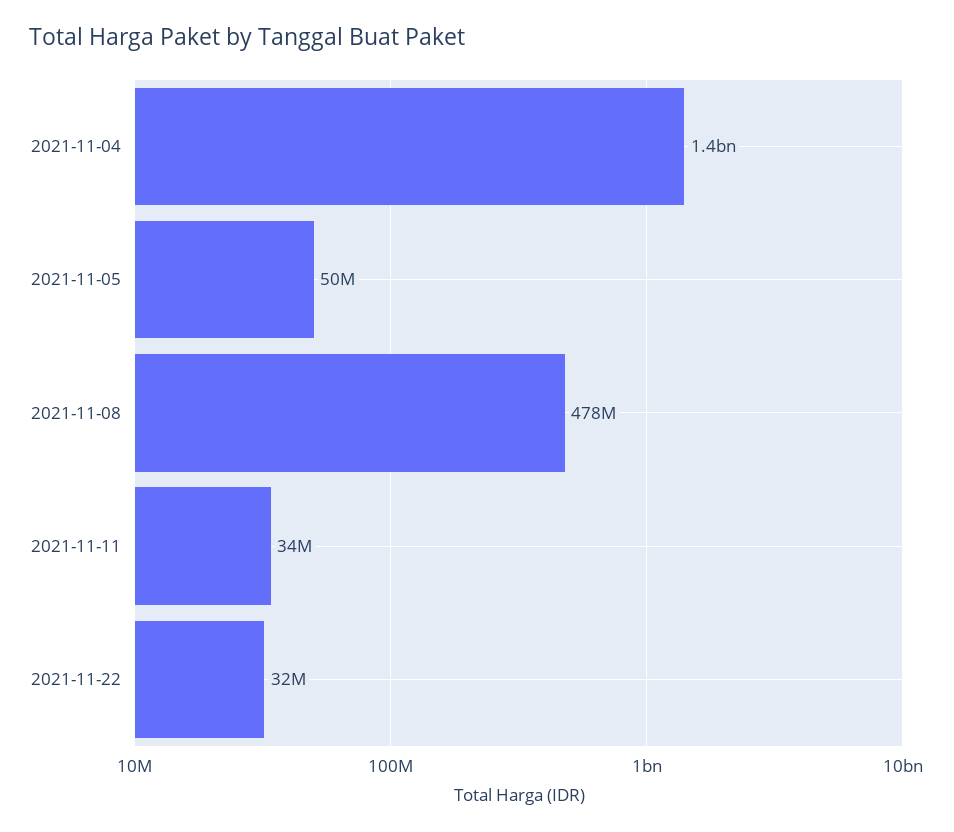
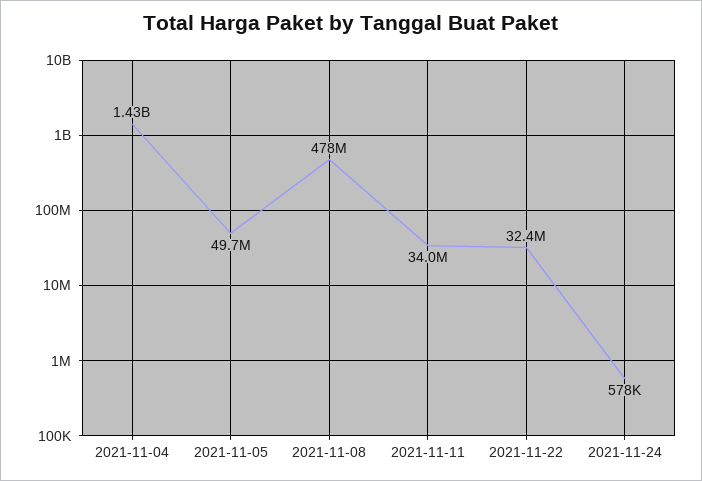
2021-11-24: none -> 578000

